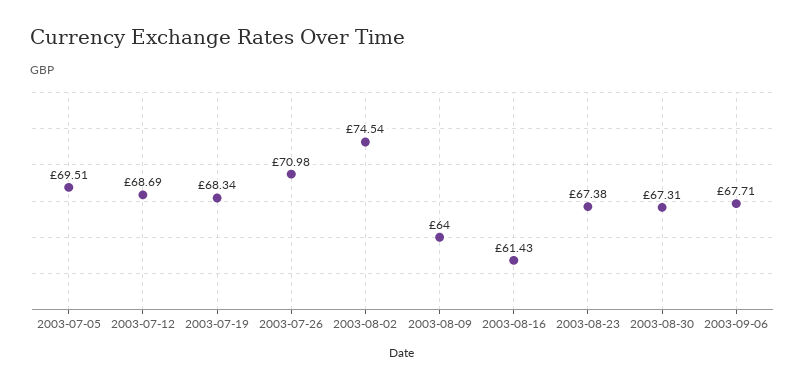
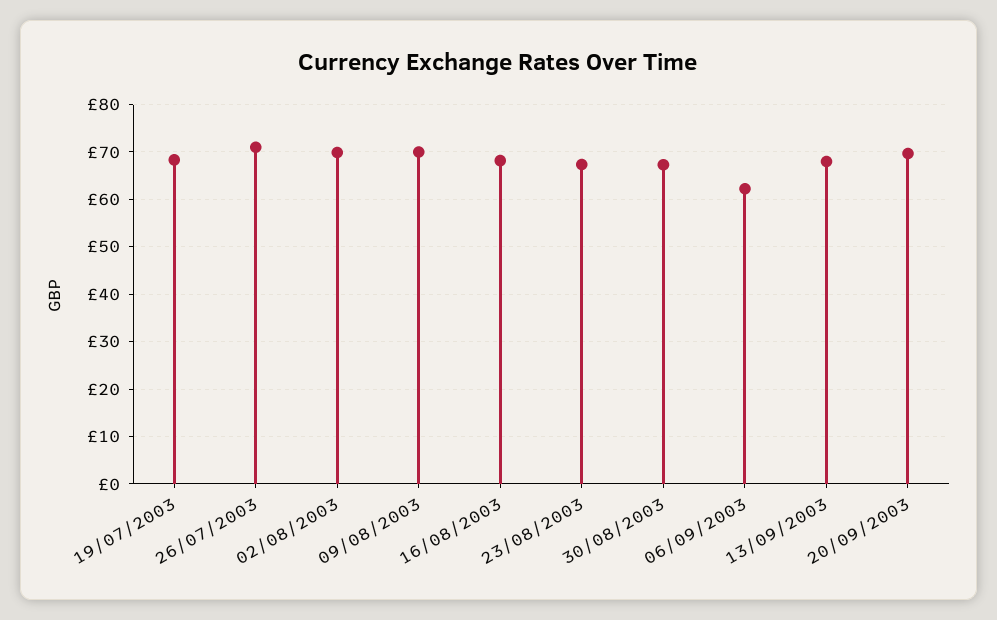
2003-07-05: 69.51 -> none
2003-07-12: 68.69 -> none
2003-08-02: 74.54 -> 70
2003-08-09: 64 -> 70
2003-08-16: 61.43 -> 68
2003-09-06: 67.71 -> 62
13/09/2003: none -> 68
20/09/2003: none -> 70

